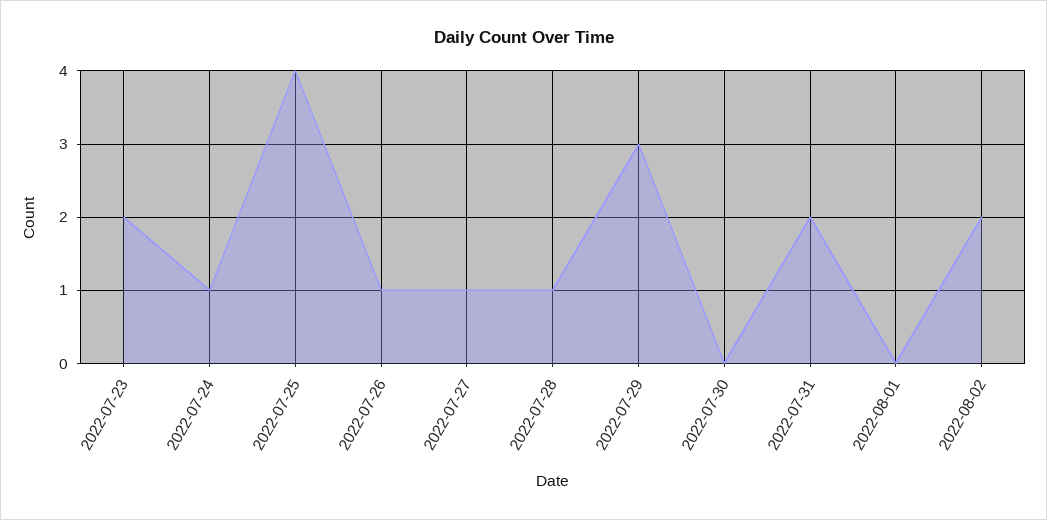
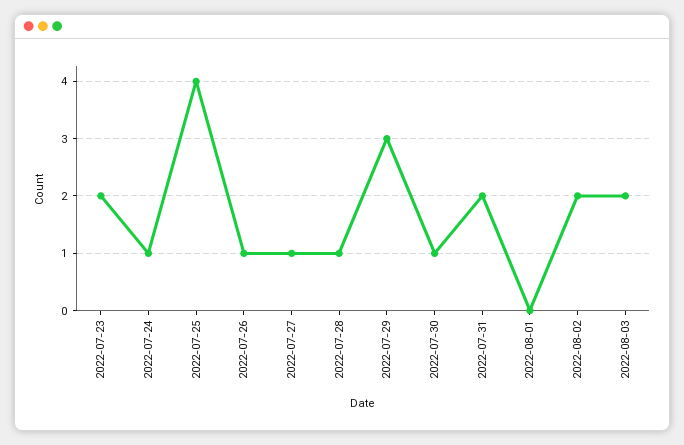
2022-07-30: 0 -> 1
2022-08-03: none -> 2

